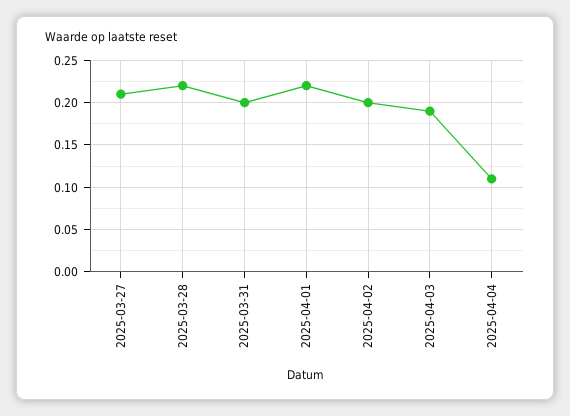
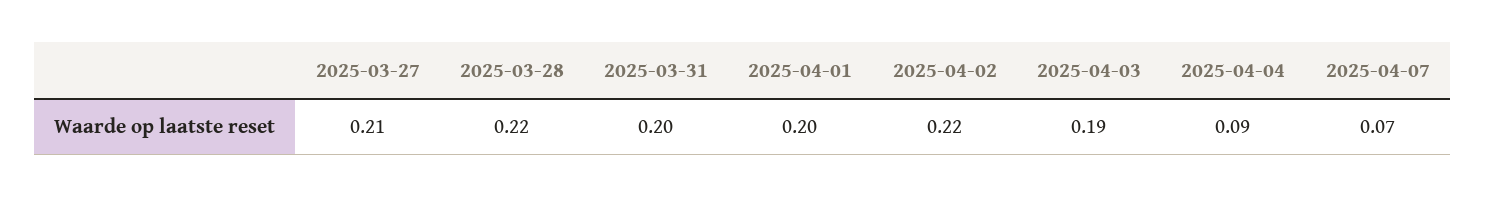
2025-04-01: 0.22 -> 0.2
2025-04-02: 0.2 -> 0.22
2025-04-04: 0.11 -> 0.09
2025-04-07: none -> 0.07

